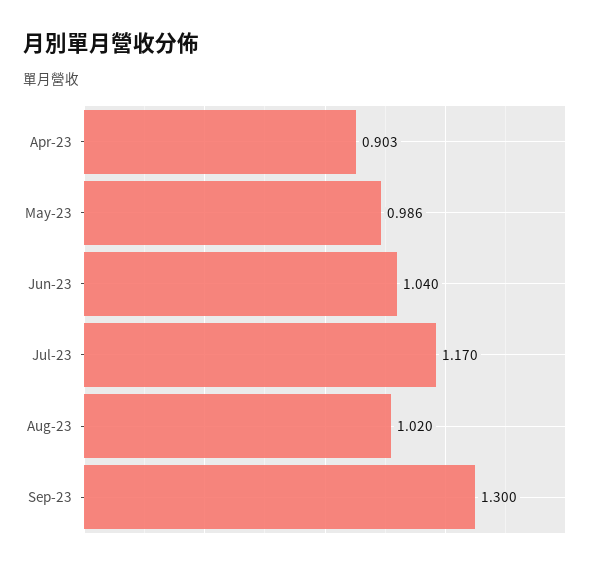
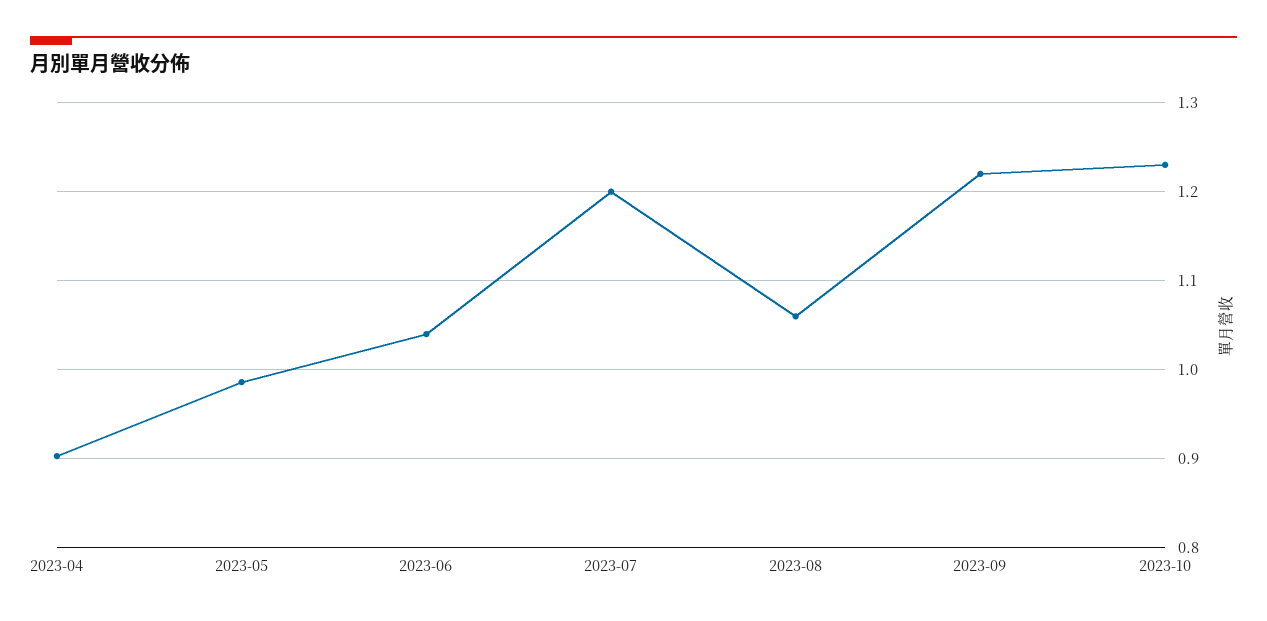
Jul-23: 1.17 -> 1.2
Aug-23: 1.02 -> 1.06
Sep-23: 1.3 -> 1.22
2023-10: none -> 1.23

